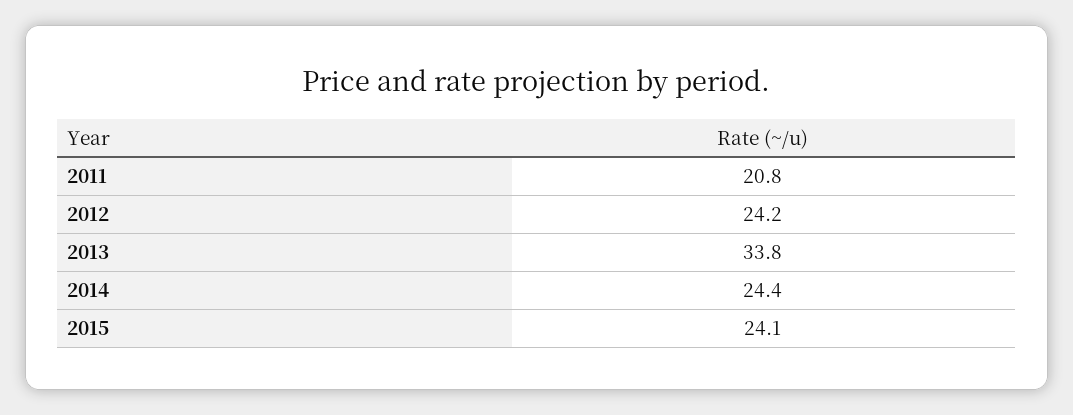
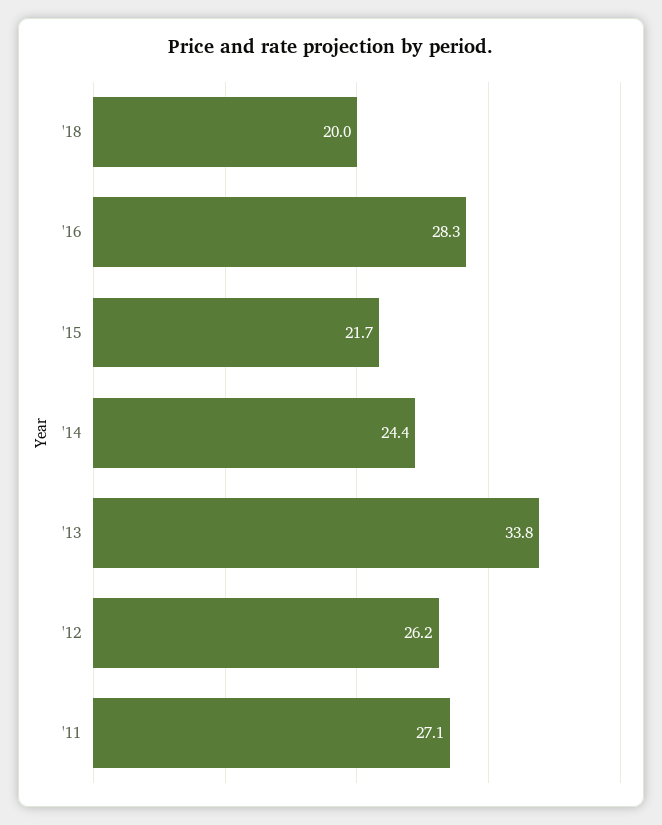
2011: 20.8 -> 27.1
2012: 24.2 -> 26.2
2015: 24.1 -> 21.7
'18: none -> 20
'16: none -> 28.3

